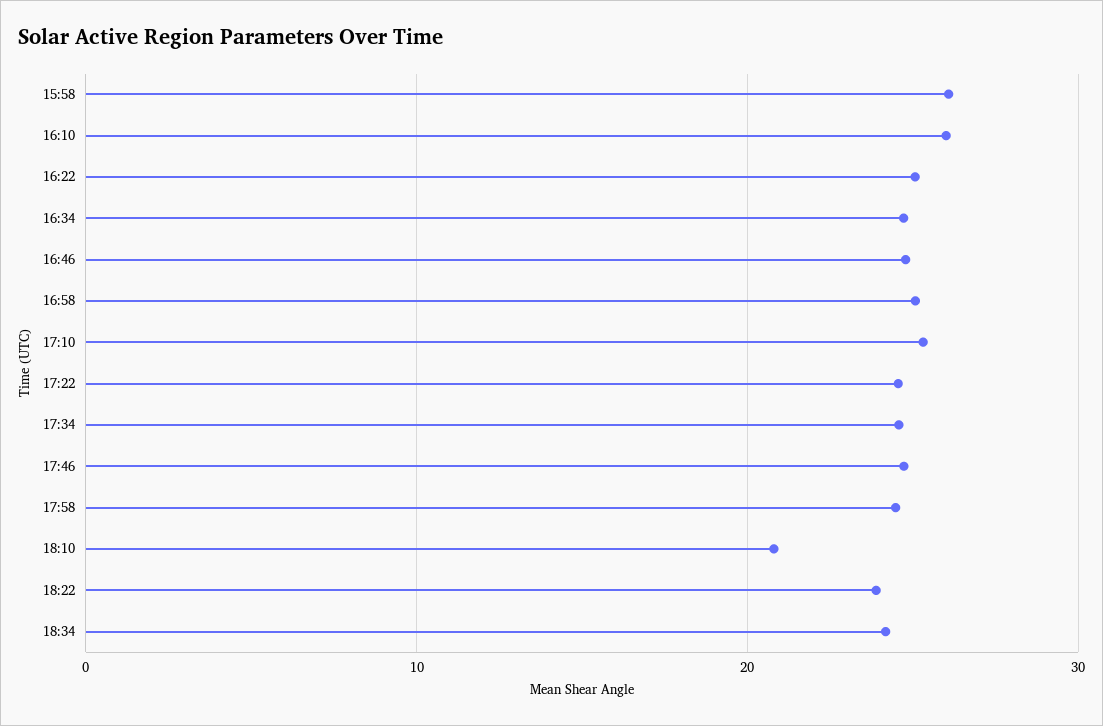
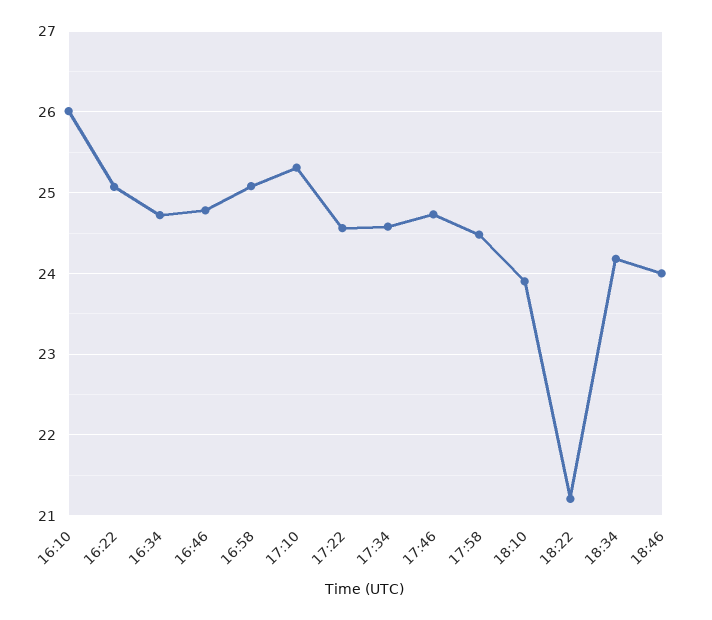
15:58: 26 -> none
18:10: 21 -> 23.9
18:22: 24 -> 21.2
18:46: none -> 24

